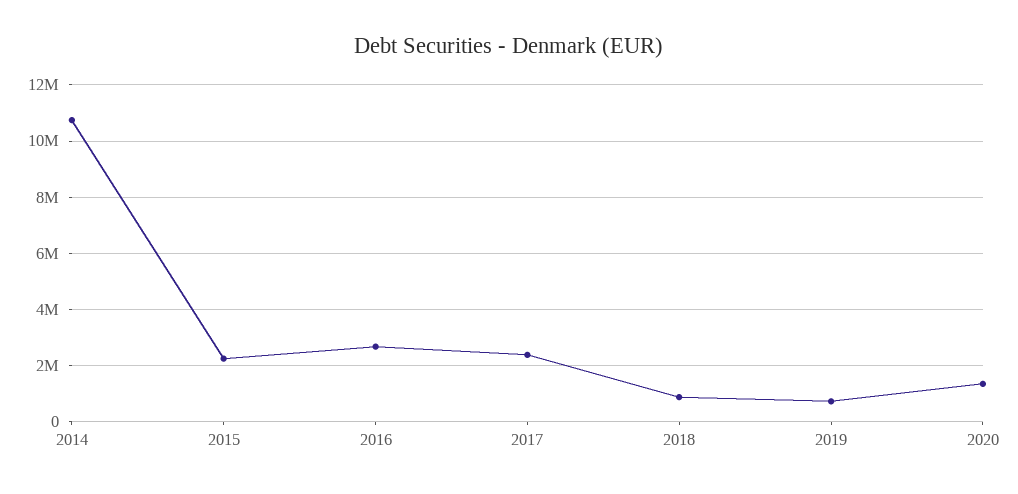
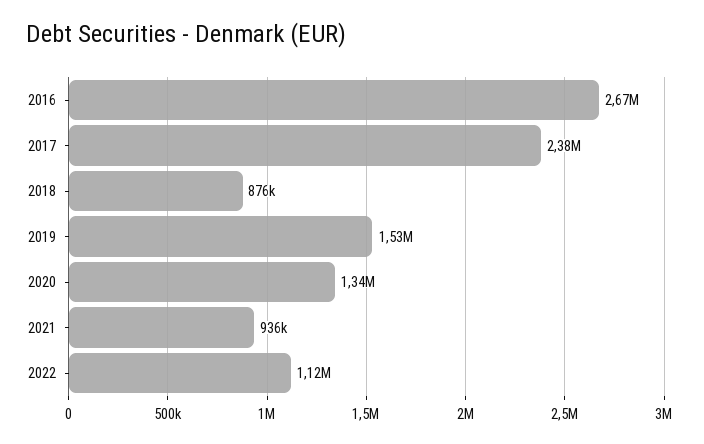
2014: 10750000 -> none
2015: 2250000 -> none
2019: 750000 -> 1530000
2021: none -> 936000
2022: none -> 1120000

